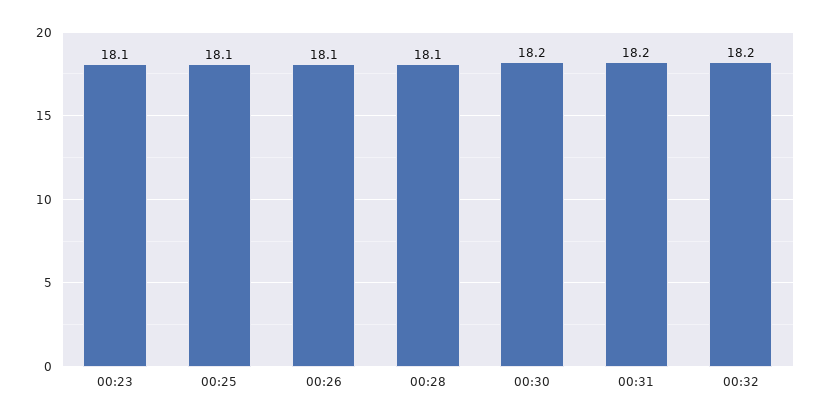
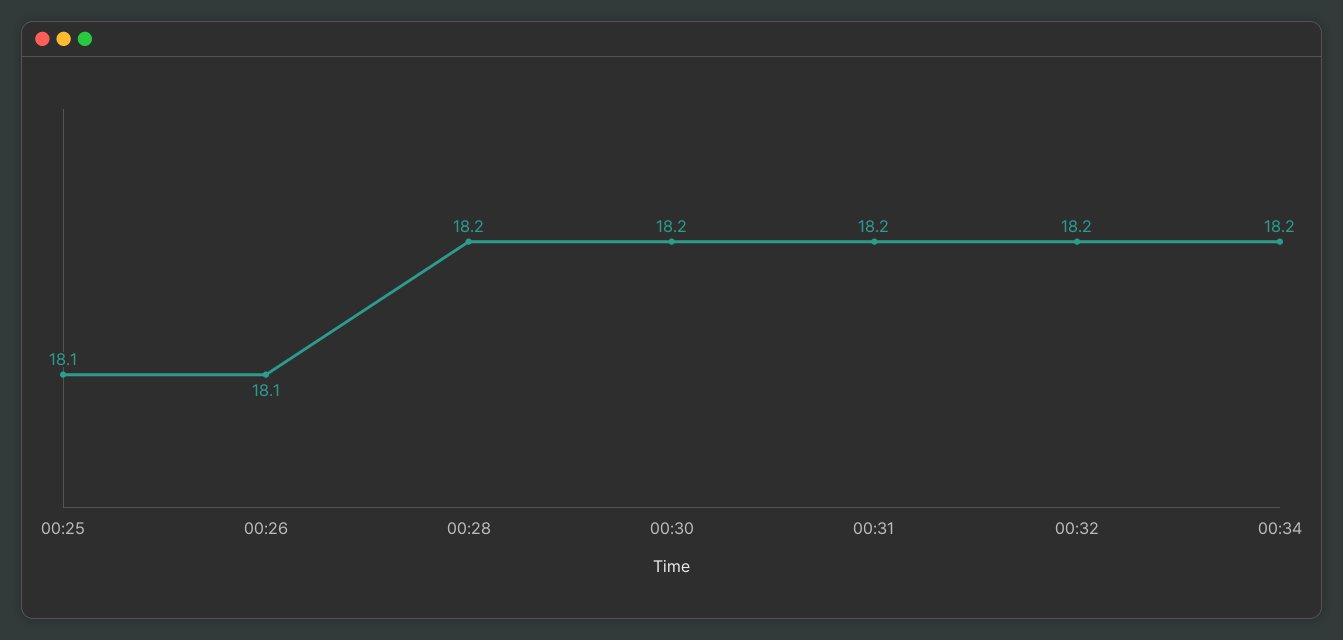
00:23: 18.1 -> none
00:28: 18.1 -> 18.2
00:34: none -> 18.2

